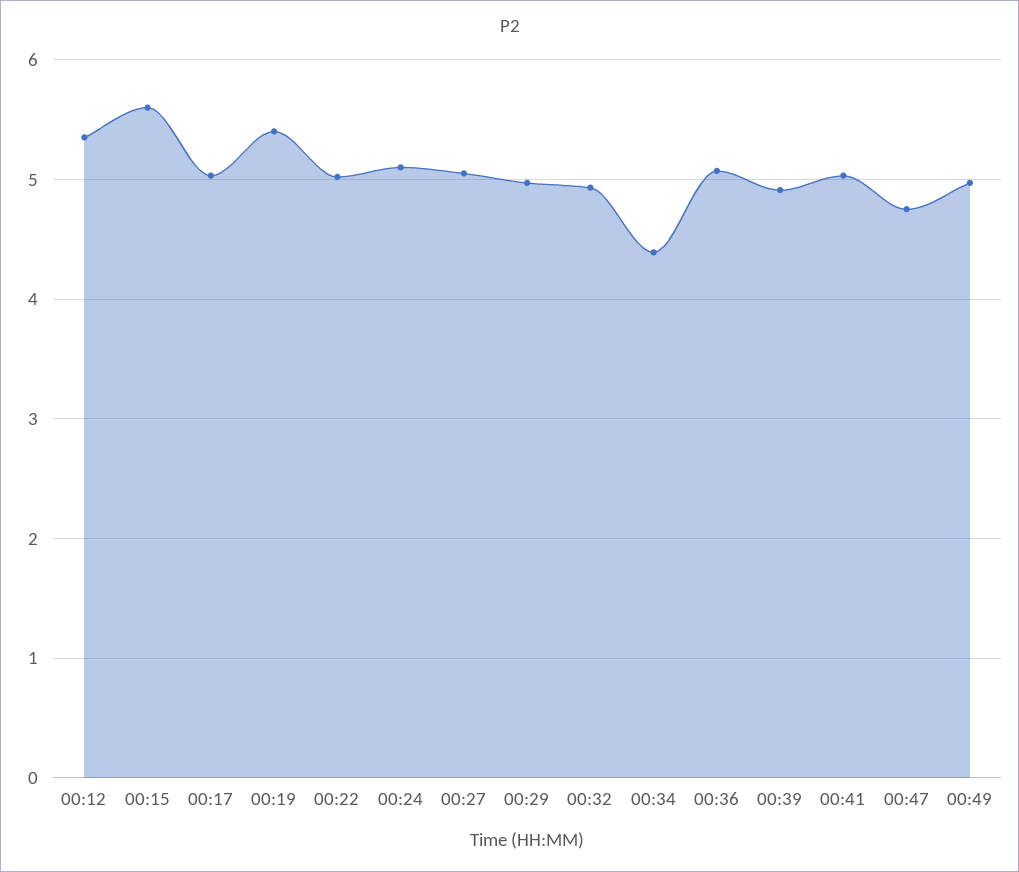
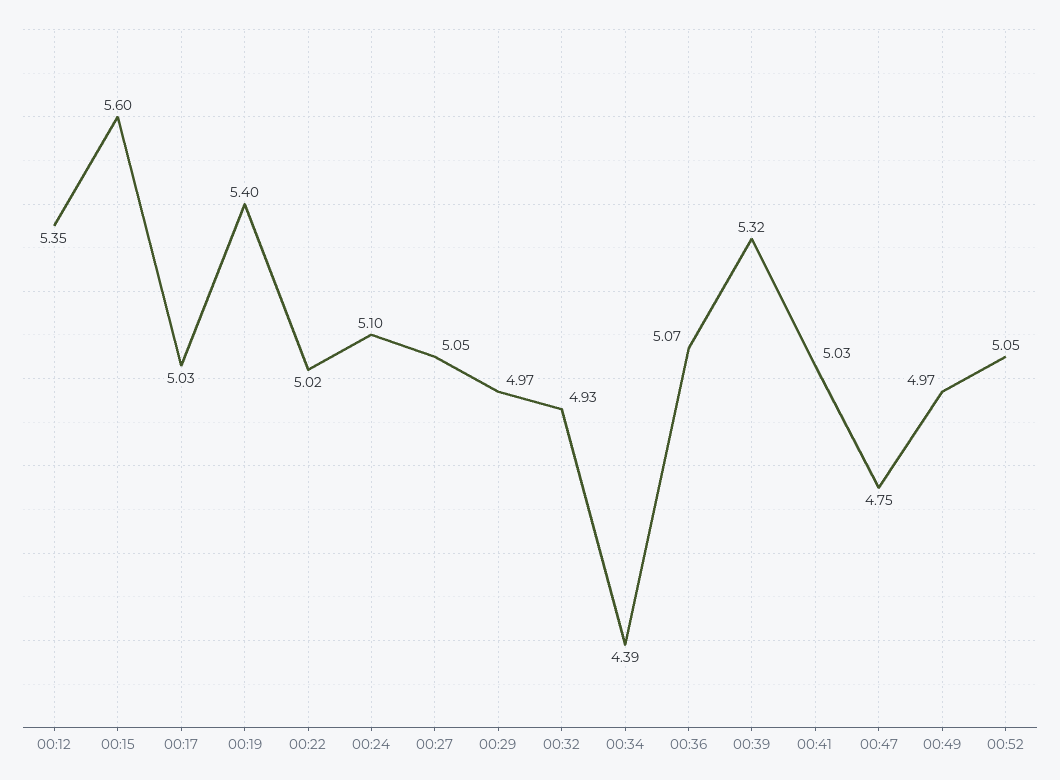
00:39: 4.9 -> 5.32
00:52: none -> 5.05

